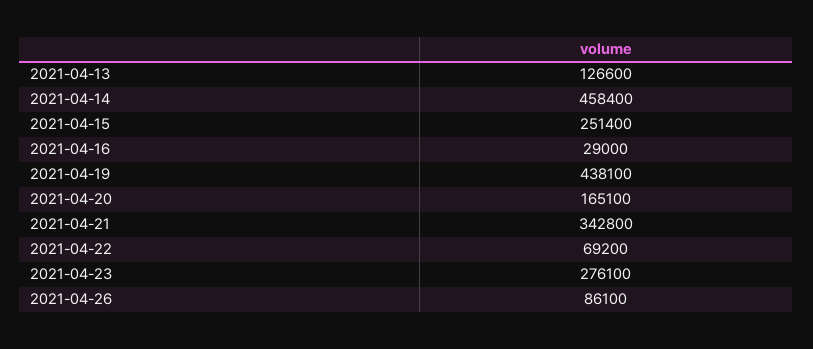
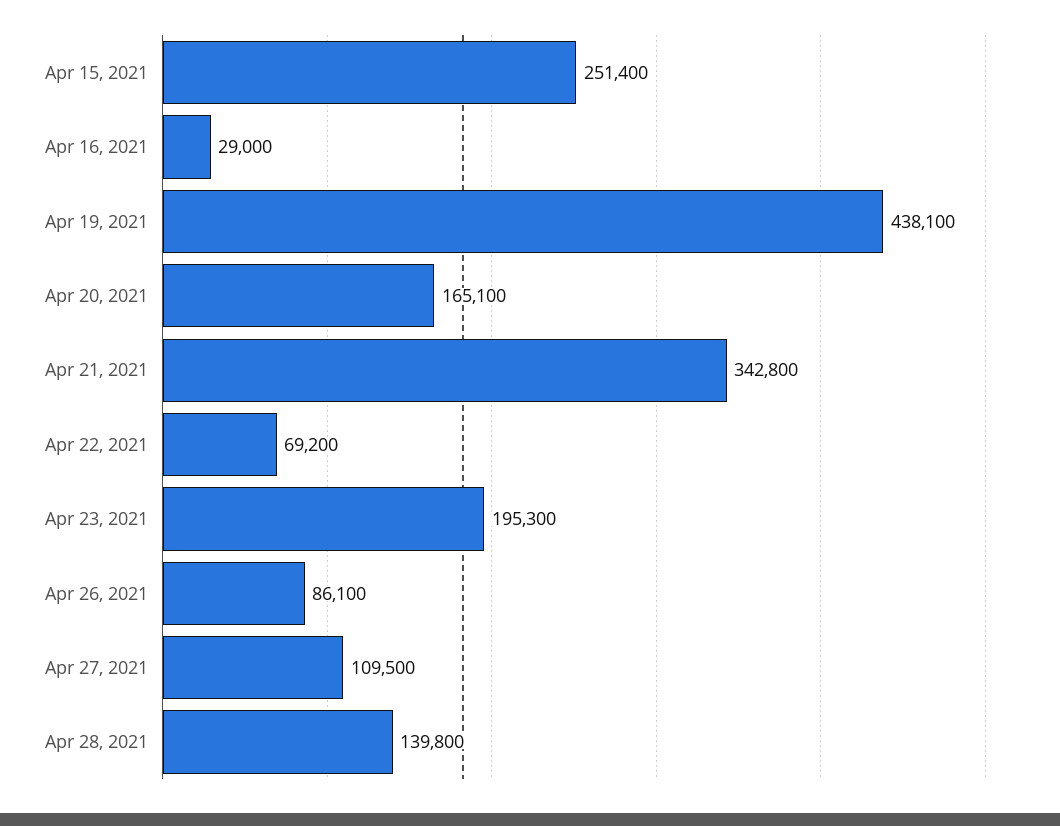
2021-04-13: 126600 -> none
2021-04-14: 458400 -> none
2021-04-23: 276100 -> 195300
Apr 27, 2021: none -> 109500
Apr 28, 2021: none -> 139800

